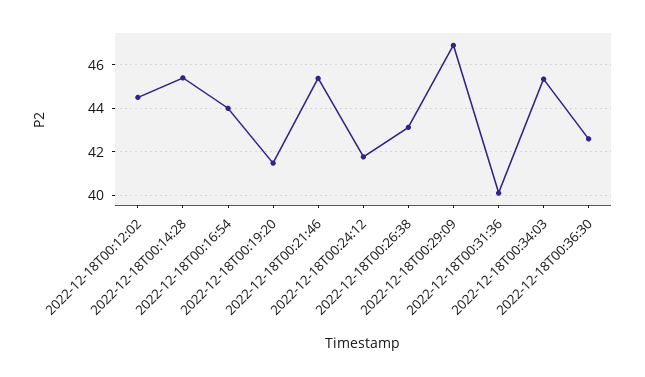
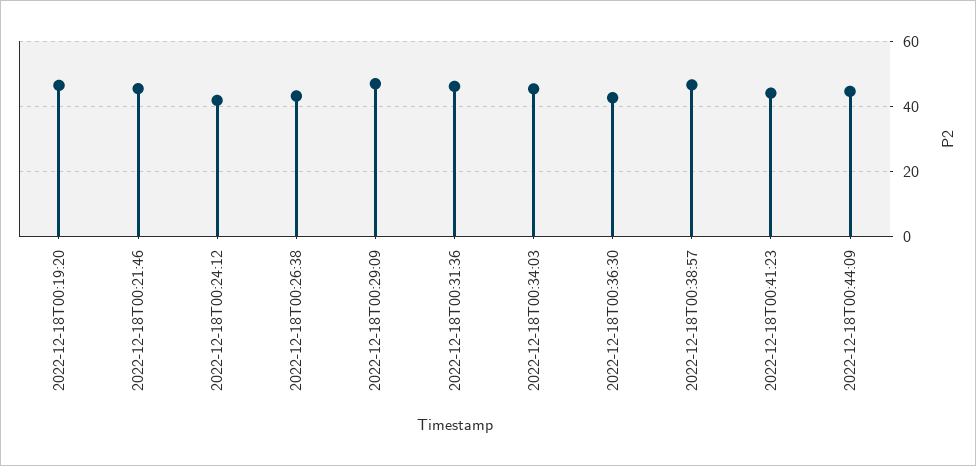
2022-12-18T00:12:02: 44.5 -> none
2022-12-18T00:14:28: 45.5 -> none
2022-12-18T00:16:54: 44 -> none
2022-12-18T00:19:20: 41.5 -> 46
2022-12-18T00:31:36: 40 -> 46
2022-12-18T00:38:57: none -> 46
2022-12-18T00:41:23: none -> 44
2022-12-18T00:44:09: none -> 44

